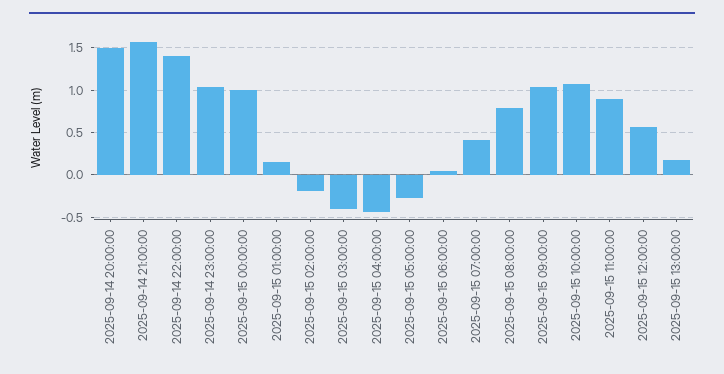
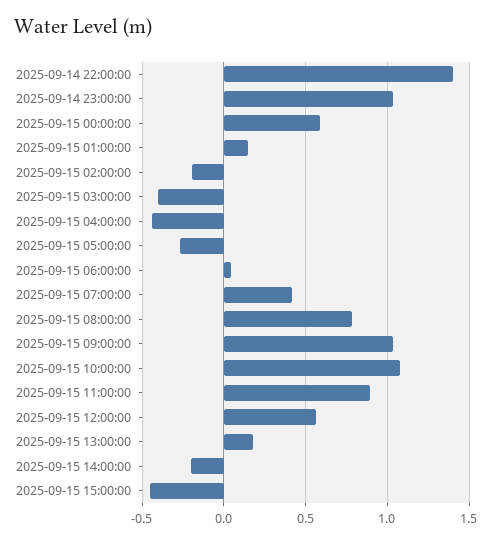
2025-09-14 20:00:00: 1.5 -> none
2025-09-14 21:00:00: 1.6 -> none
2025-09-15 00:00:00: 1 -> 0.6
2025-09-15 14:00:00: none -> -0.2
2025-09-15 15:00:00: none -> -0.45

